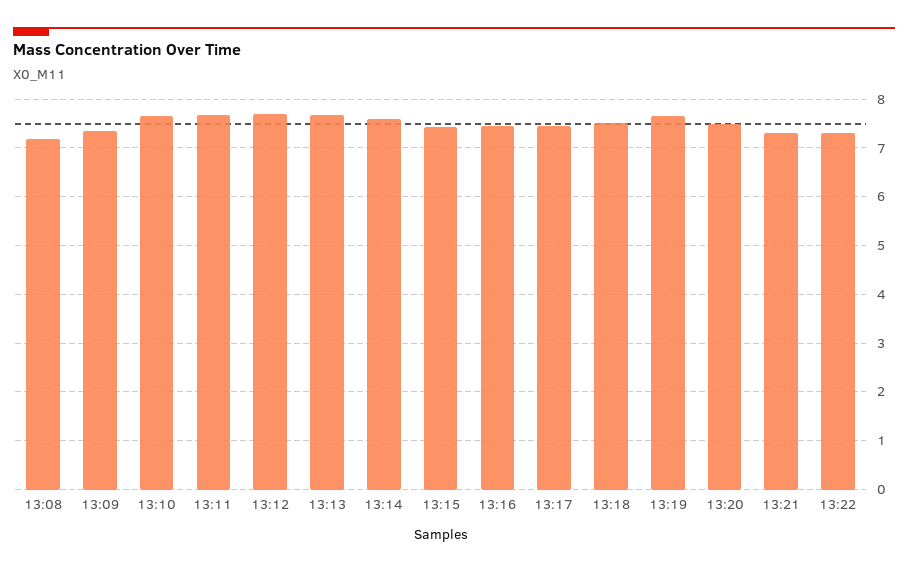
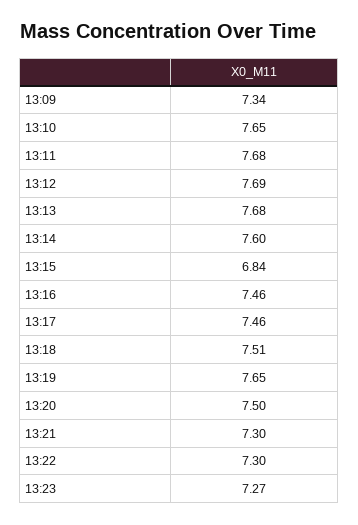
13:08: 7.2 -> none
13:15: 7.4 -> 6.84
13:23: none -> 7.27

